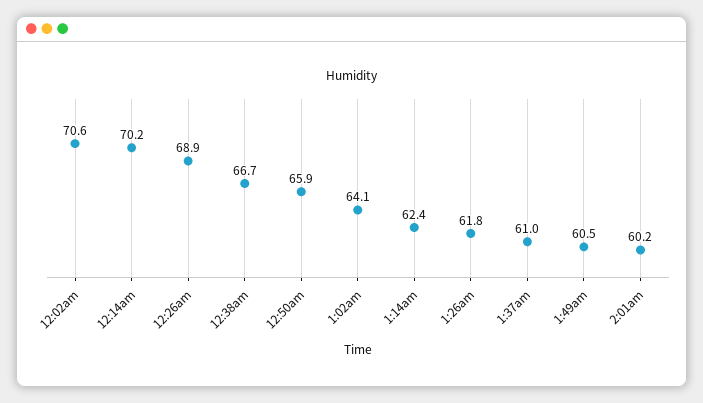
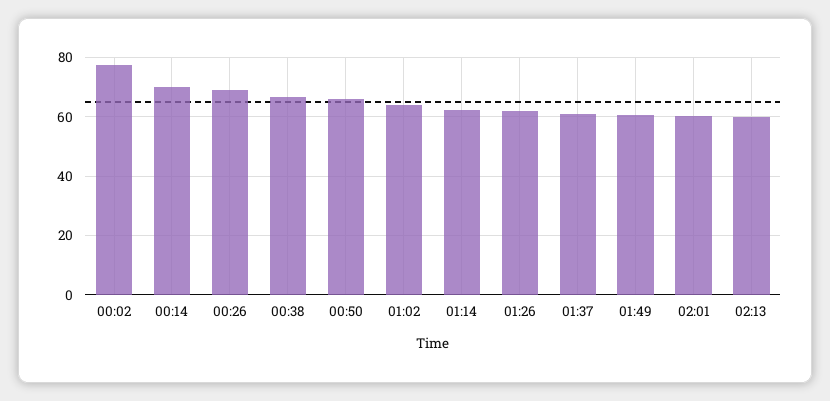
12:02am: 70.6 -> 77.5
02:13: none -> 60

